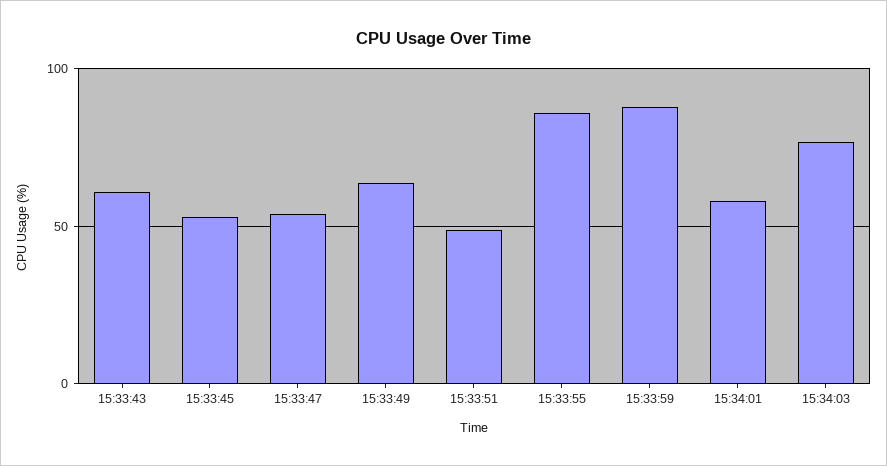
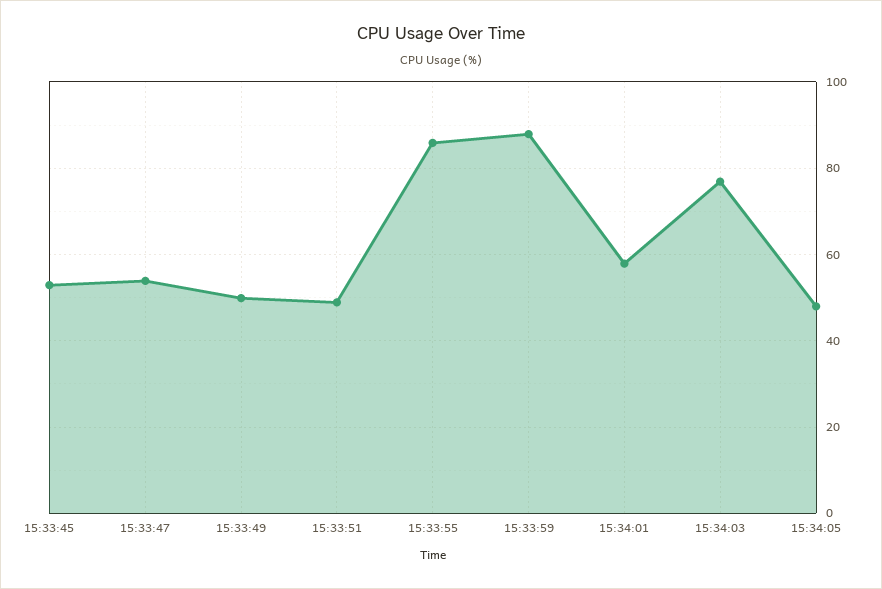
15:33:43: 60 -> none
15:33:49: 65 -> 50
15:34:05: none -> 48

